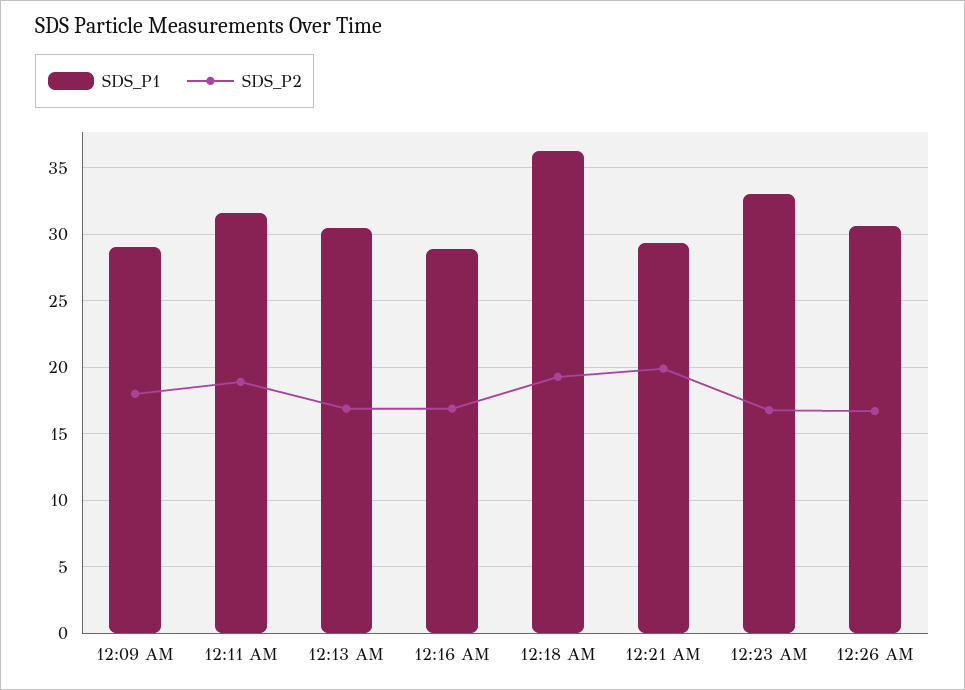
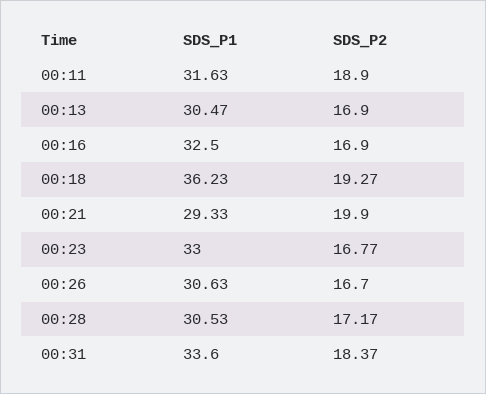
SDS_P1, 12:09 AM: 29 -> none
SDS_P2, 12:09 AM: 18 -> none
SDS_P1, 12:16 AM: 29 -> 32.5
SDS_P1, 00:28: none -> 30.53
SDS_P2, 00:28: none -> 17.17
SDS_P1, 00:31: none -> 33.6
SDS_P2, 00:31: none -> 18.37

